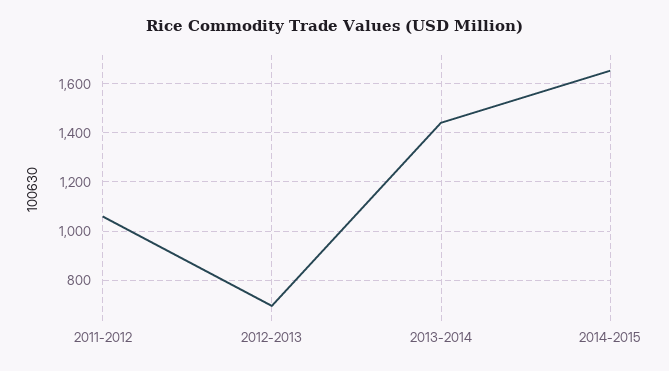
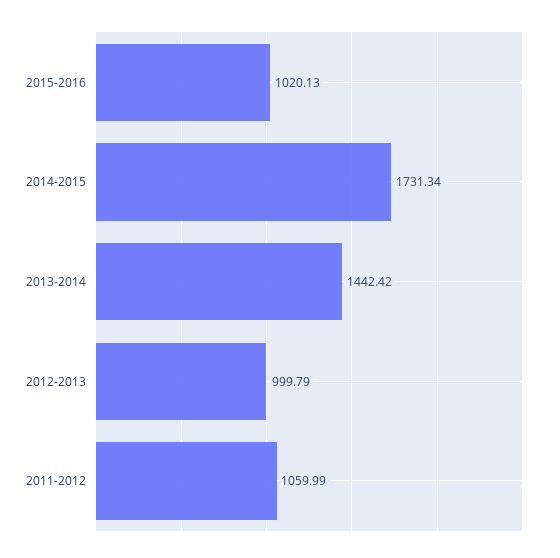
2012-2013: 700 -> 999.79
2014-2015: 1650 -> 1731.34
2015-2016: none -> 1020.13

